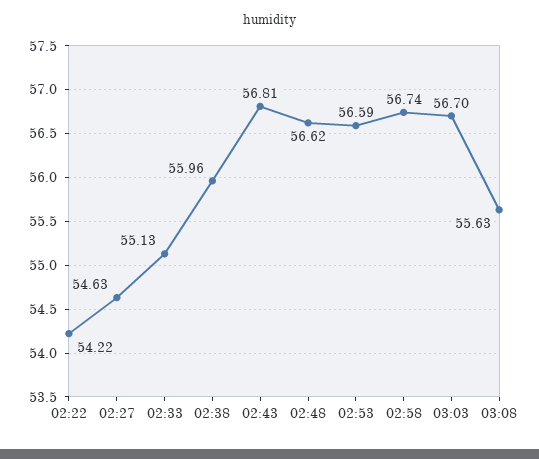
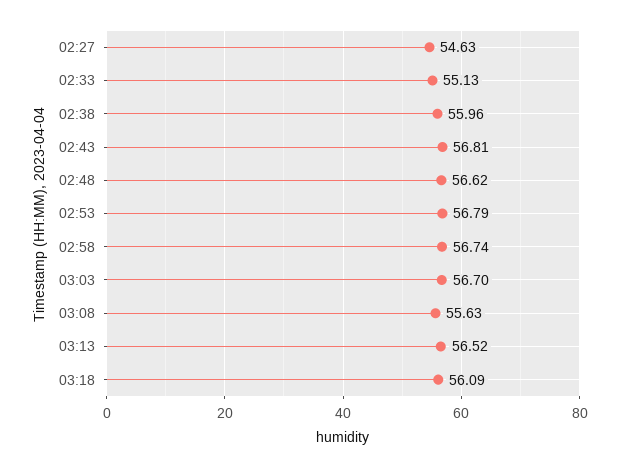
02:22: 54.22 -> none
02:53: 56.59 -> 56.79
03:13: none -> 56.52
03:18: none -> 56.09

